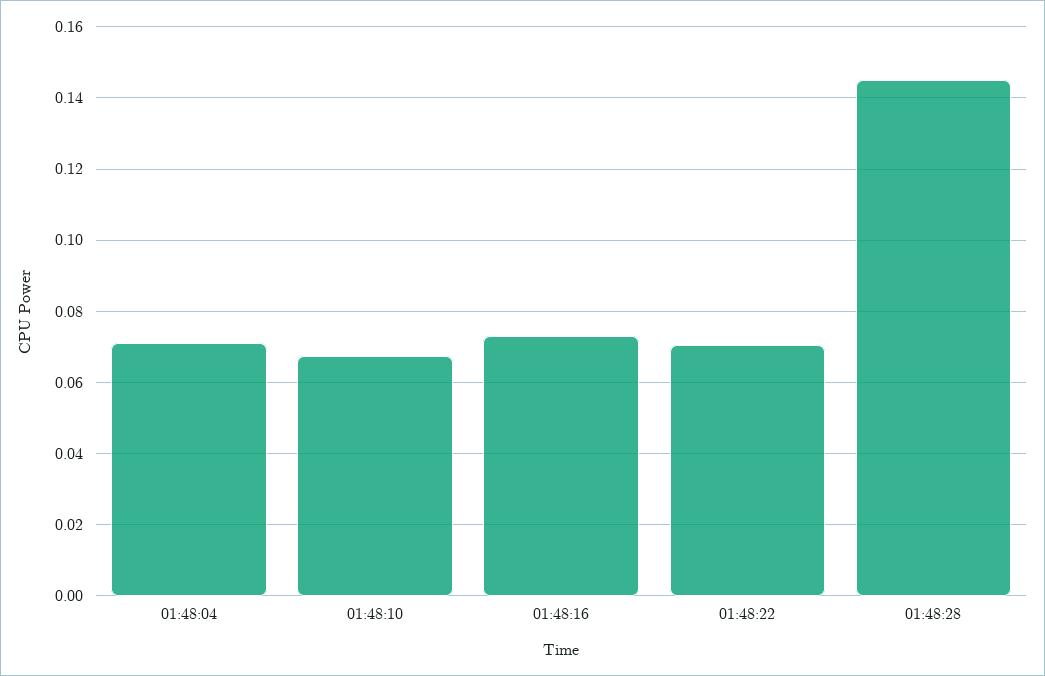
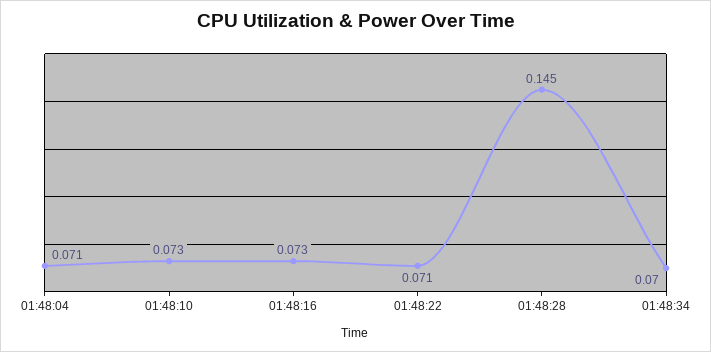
01:48:10: 0.068 -> 0.073
01:48:34: none -> 0.07

